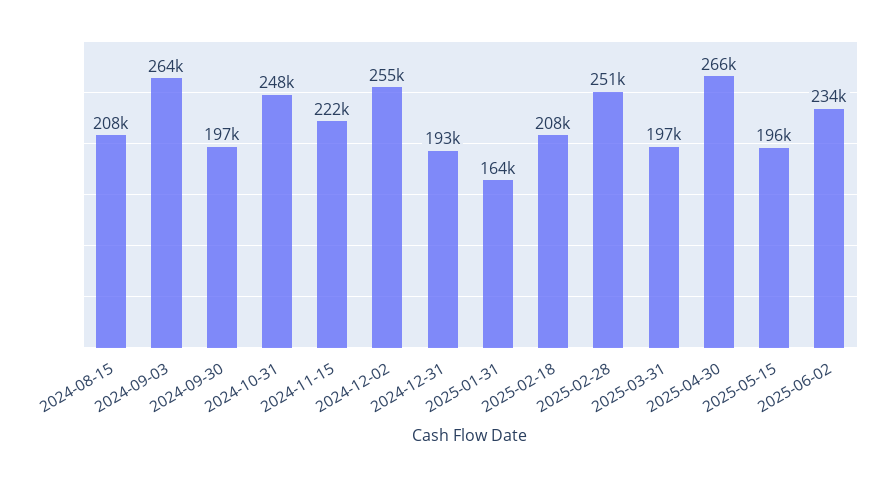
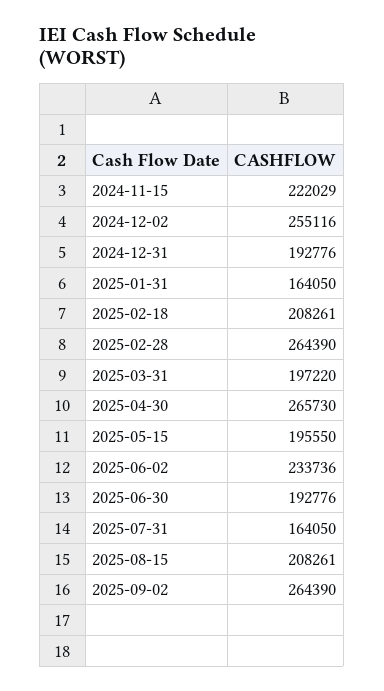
2024-08-15: 208000 -> none
2024-09-03: 264000 -> none
2024-09-30: 197000 -> none
2024-10-31: 248000 -> none
2025-02-28: 251000 -> 264390
2025-06-30: none -> 192776
2025-07-31: none -> 164050
2025-08-15: none -> 208261
2025-09-02: none -> 264390

